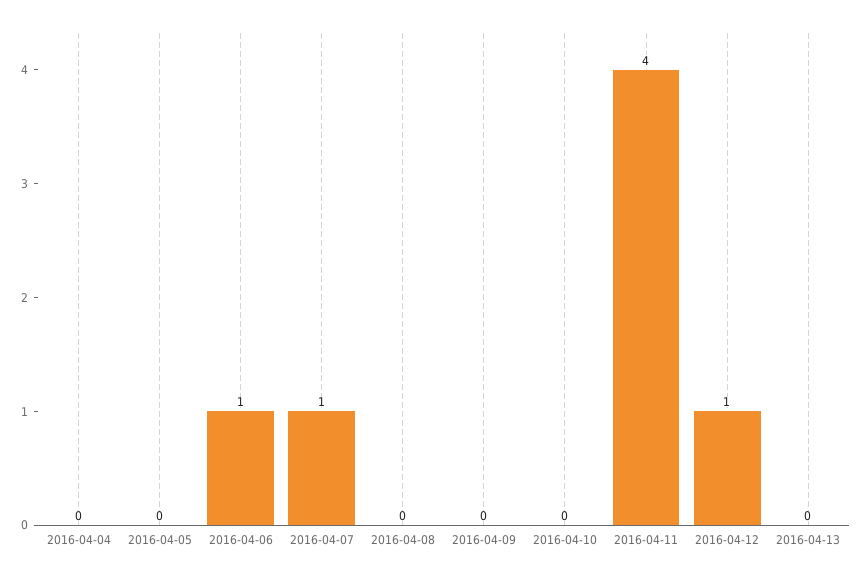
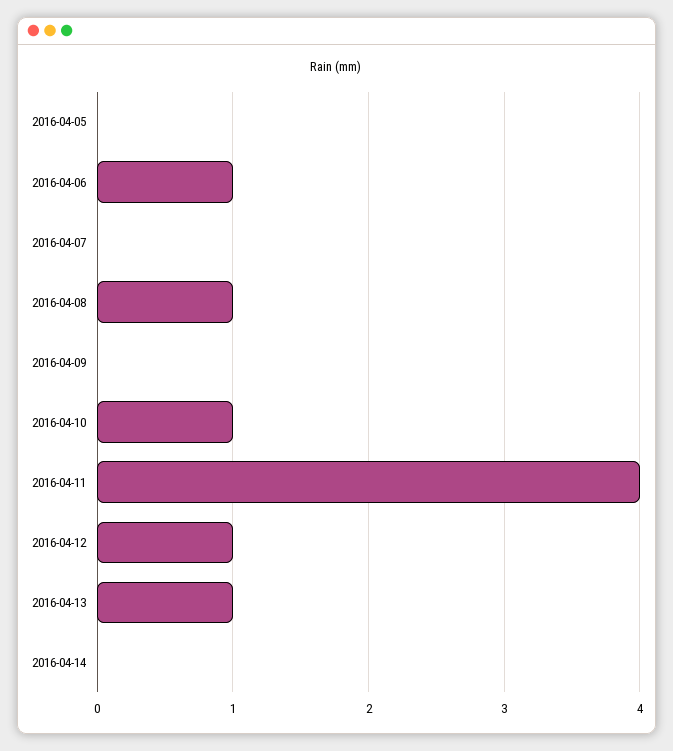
2016-04-04: 0 -> none
2016-04-07: 1 -> 0
2016-04-08: 0 -> 1
2016-04-10: 0 -> 1
2016-04-13: 0 -> 1
2016-04-14: none -> 0

